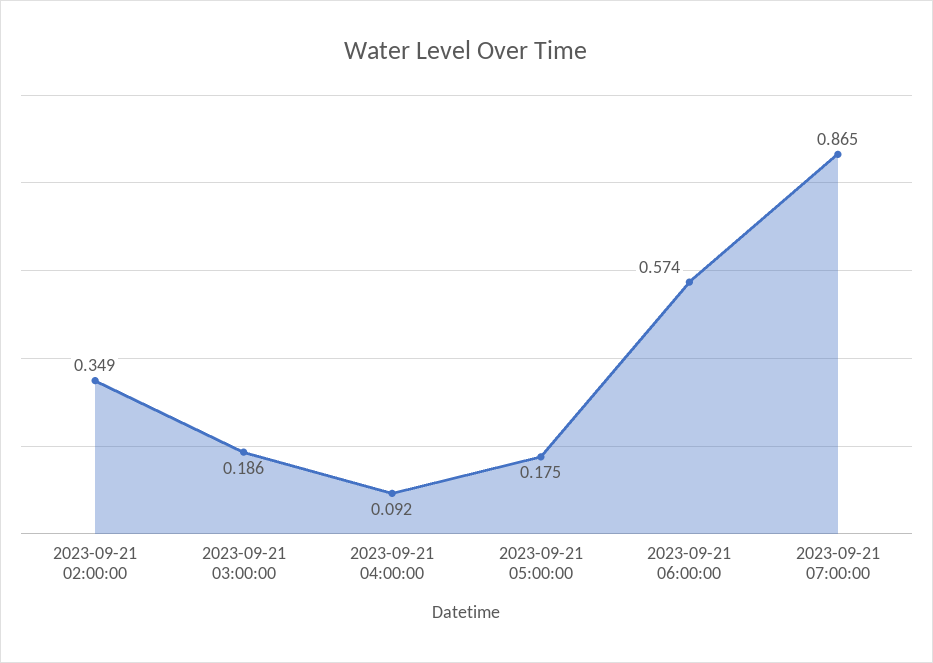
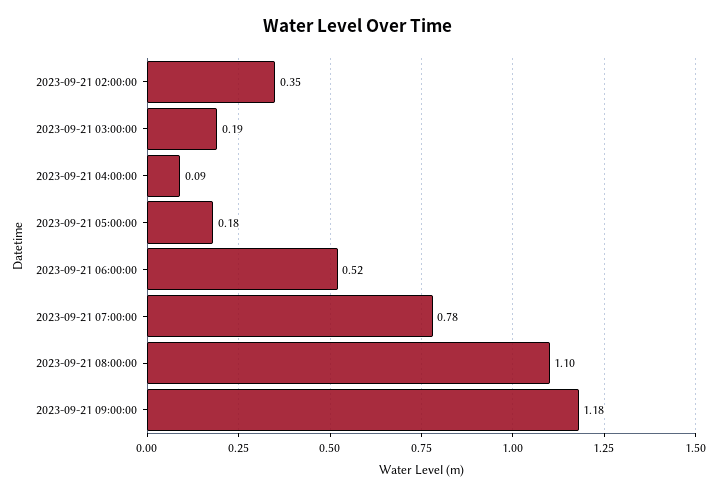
2023-09-21 06:00:00: 0.574 -> 0.52
2023-09-21 07:00:00: 0.865 -> 0.78
2023-09-21 08:00:00: none -> 1.1
2023-09-21 09:00:00: none -> 1.18

